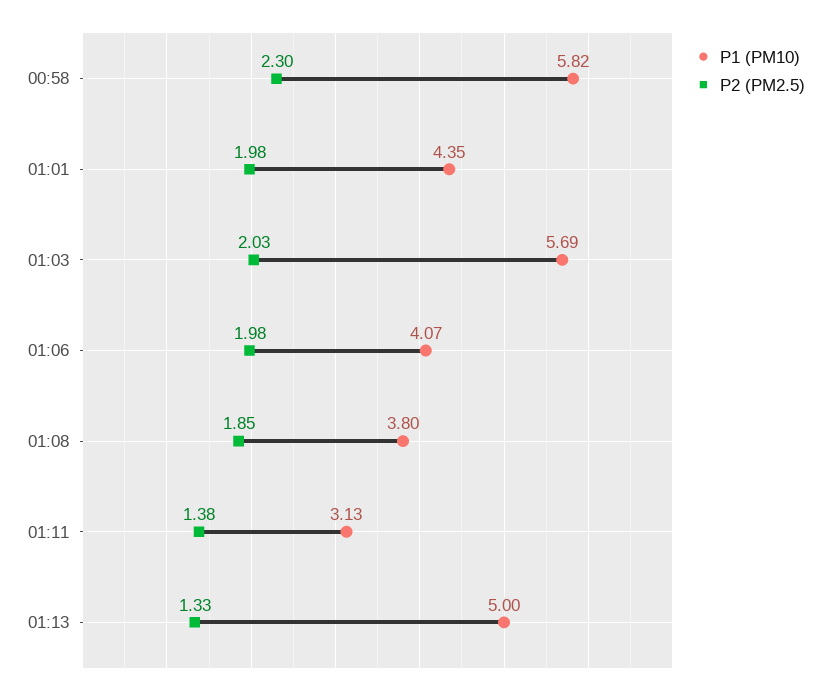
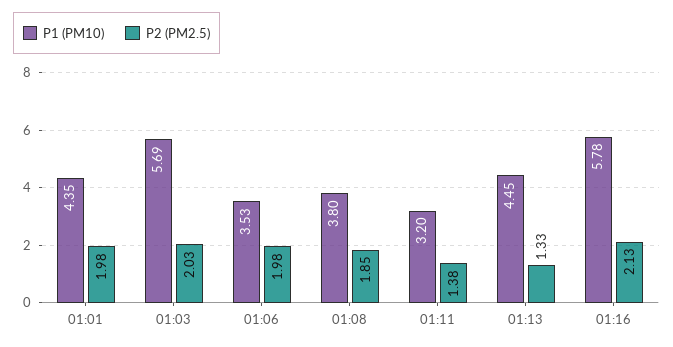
P1 (PM10), 00:58: 5.82 -> none
P2 (PM2.5), 00:58: 2.3 -> none
P1 (PM10), 01:06: 4.07 -> 3.53
P1 (PM10), 01:11: 3.13 -> 3.2
P1 (PM10), 01:13: 5 -> 4.45
P1 (PM10), 01:16: none -> 5.78
P2 (PM2.5), 01:16: none -> 2.13

